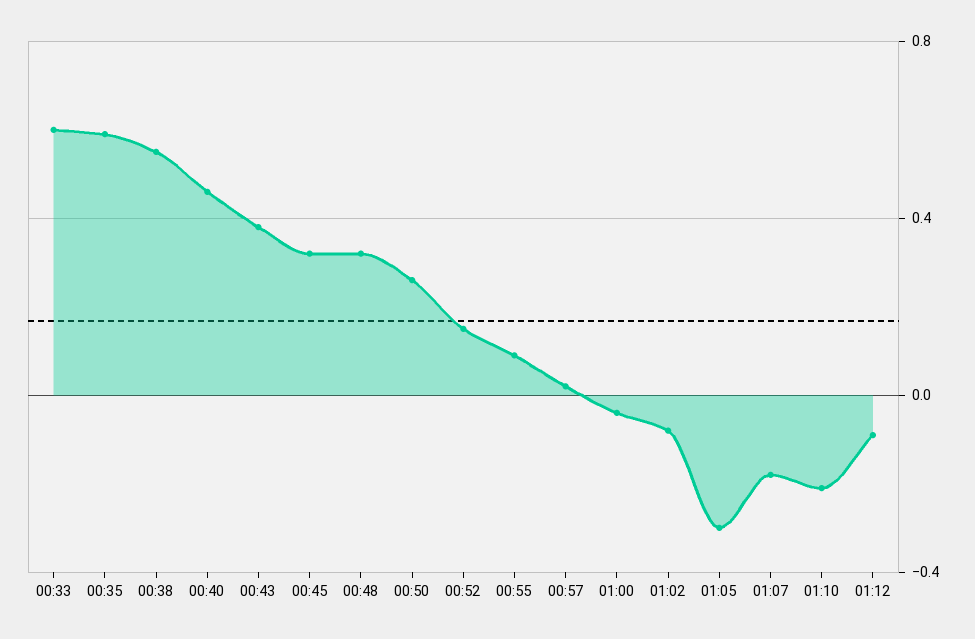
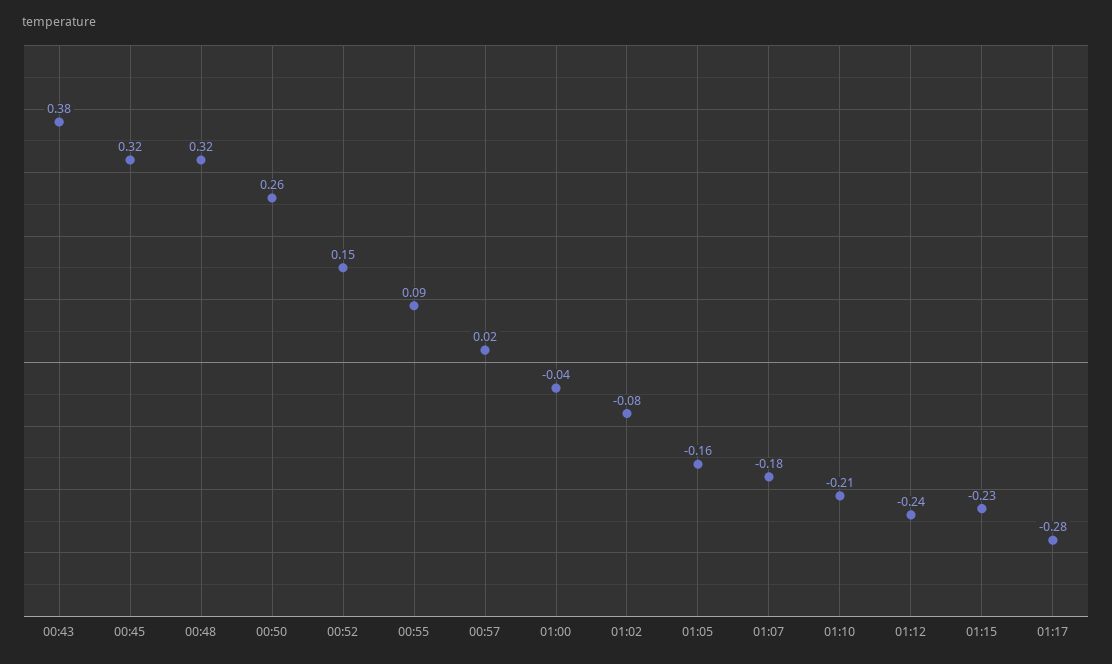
00:33: 0.6 -> none
00:35: 0.6 -> none
00:38: 0.55 -> none
00:40: 0.45 -> none
01:05: -0.3 -> -0.16
01:12: -0.1 -> -0.24
01:15: none -> -0.23
01:17: none -> -0.28

